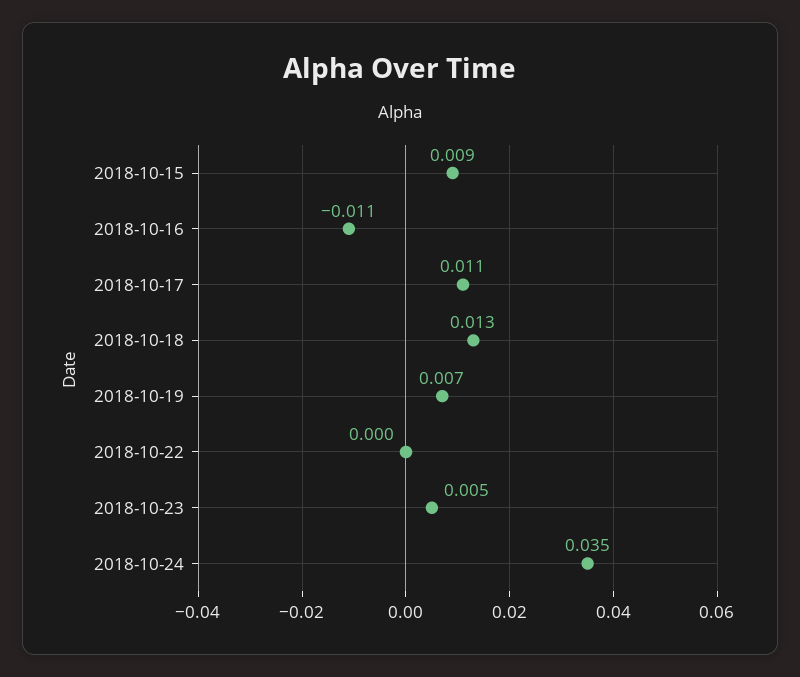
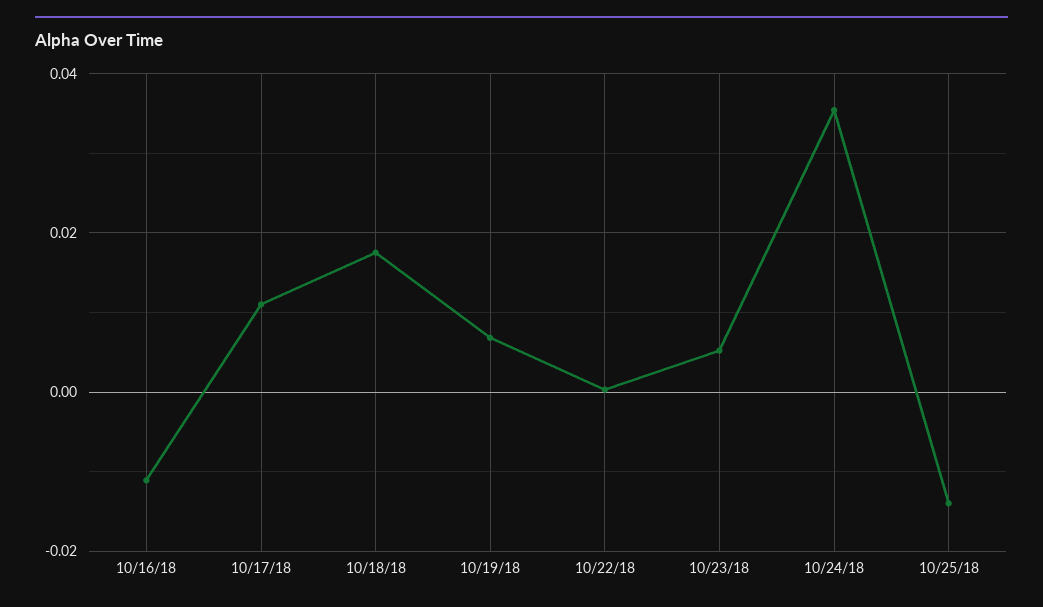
2018-10-15: 0.009 -> none
2018-10-18: 0.013 -> 0.018
10/25/18: none -> -0.014

